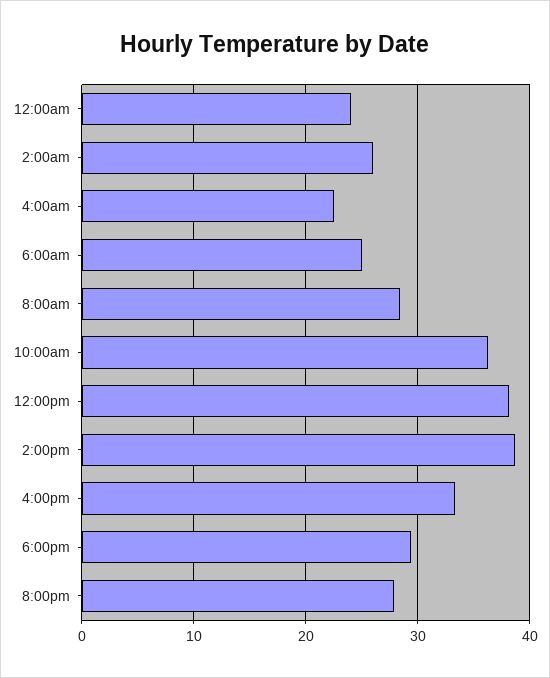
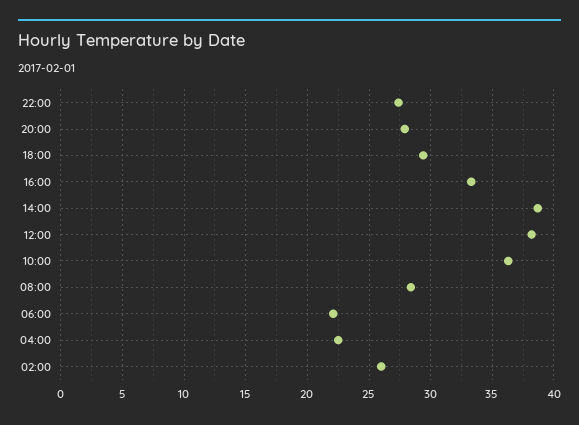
12:00am: 24 -> none
6:00am: 25 -> 22
22:00: none -> 27.5

